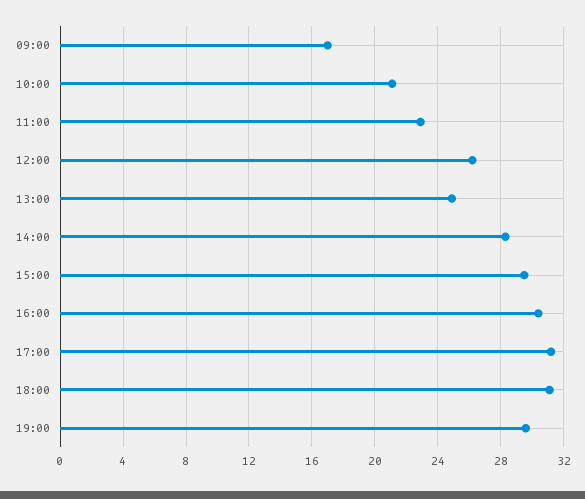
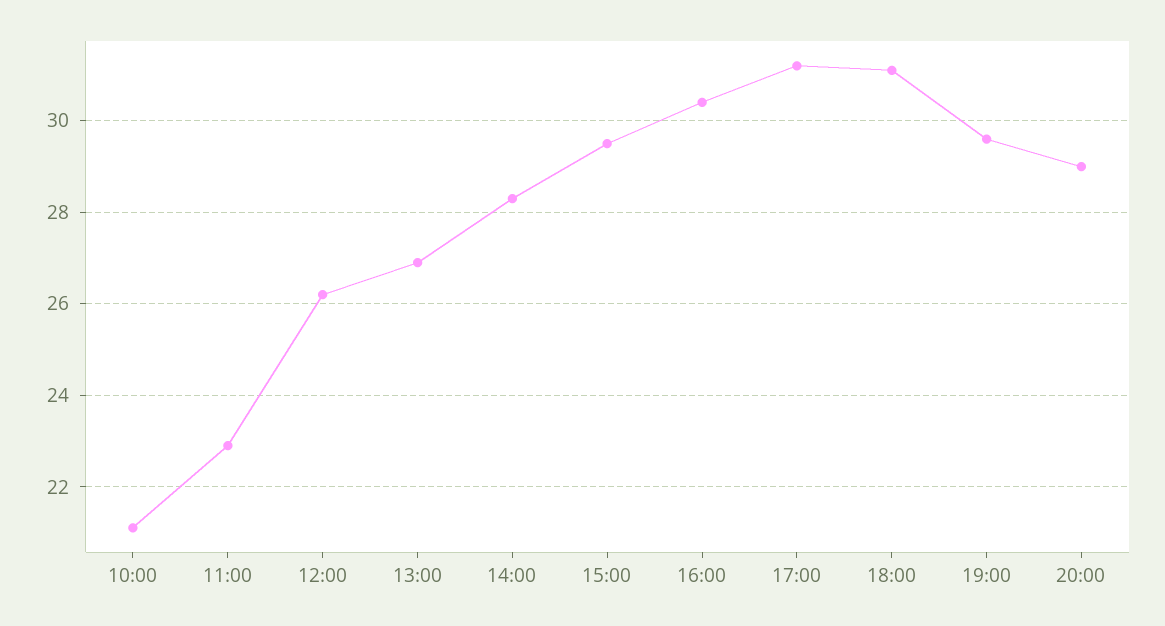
09:00: 17 -> none
13:00: 25 -> 27
20:00: none -> 29

